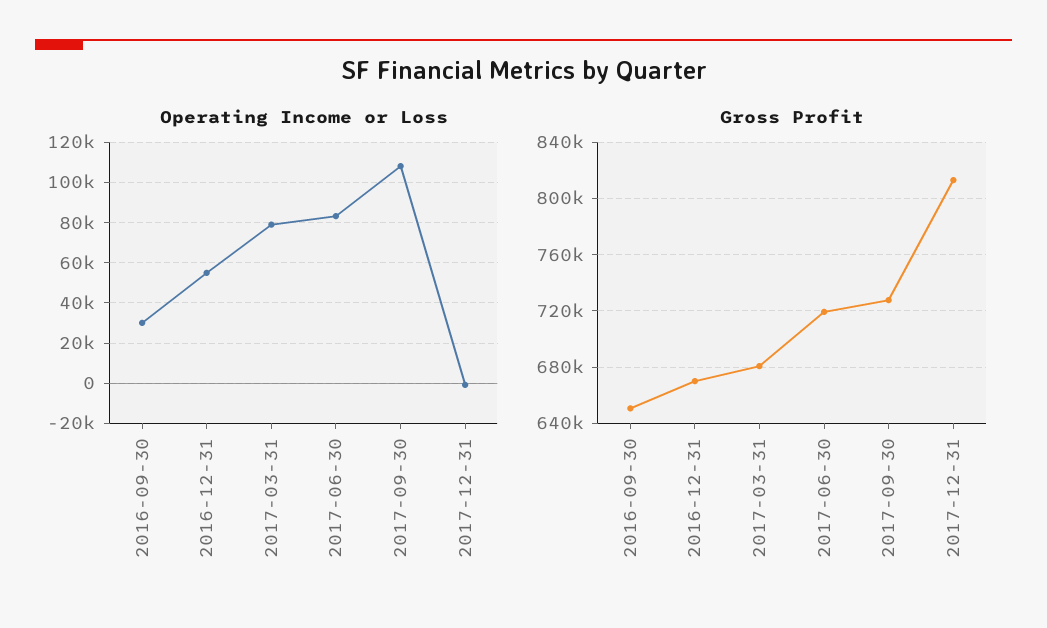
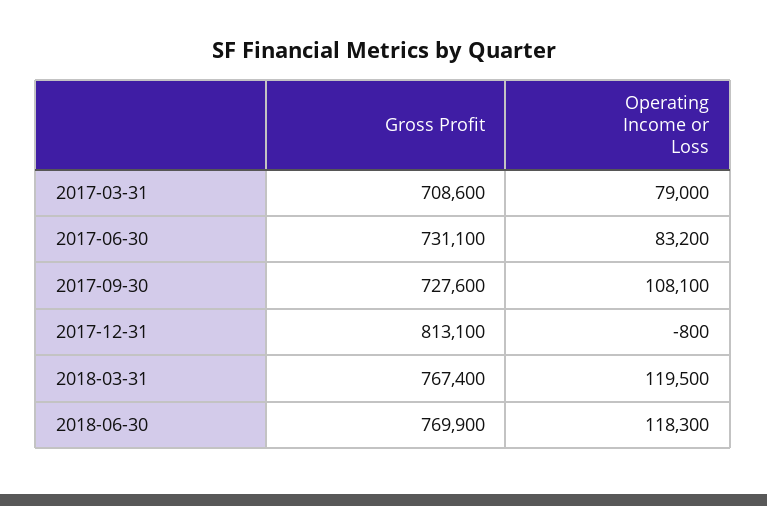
Operating Income or Loss, 2016-09-30: 30000 -> none
Operating Income or Loss, 2016-12-31: 55000 -> none
Gross Profit, 2016-09-30: 650000 -> none
Gross Profit, 2016-12-31: 670000 -> none
Gross Profit, 2017-03-31: 680000 -> 708600
Gross Profit, 2017-06-30: 720000 -> 731100
Gross Profit, 2018-03-31: none -> 767400
Operating Income or Loss, 2018-03-31: none -> 119500
Gross Profit, 2018-06-30: none -> 769900
Operating Income or Loss, 2018-06-30: none -> 118300

